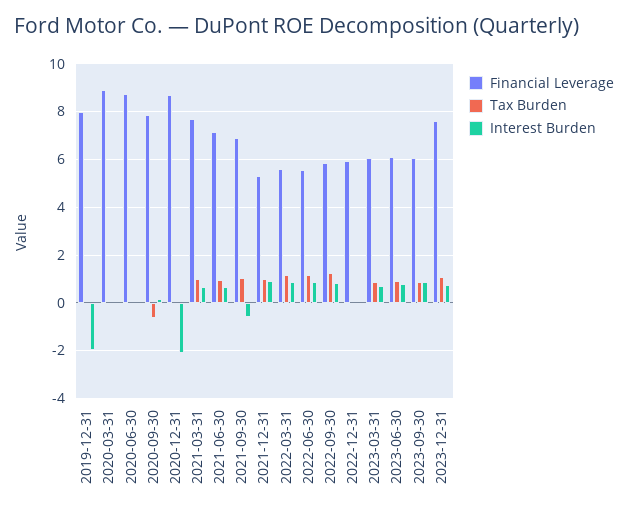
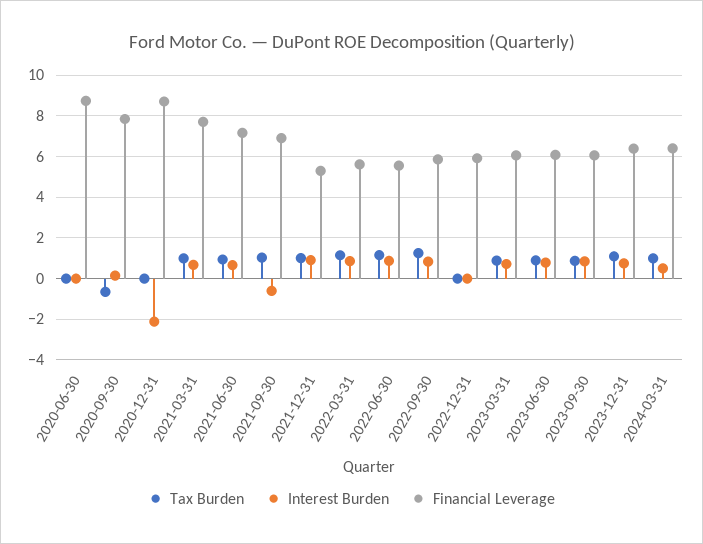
Financial Leverage, 2019-12-31: 8 -> none
Tax Burden, 2019-12-31: 0 -> none
Interest Burden, 2019-12-31: -2 -> none
Financial Leverage, 2020-03-31: 9 -> none
Tax Burden, 2020-03-31: 0 -> none
Interest Burden, 2020-03-31: 0 -> none
Financial Leverage, 2023-12-31: 7.5 -> 6.5
Tax Burden, 2024-03-31: none -> 1
Interest Burden, 2024-03-31: none -> 0.5
Financial Leverage, 2024-03-31: none -> 6.5

